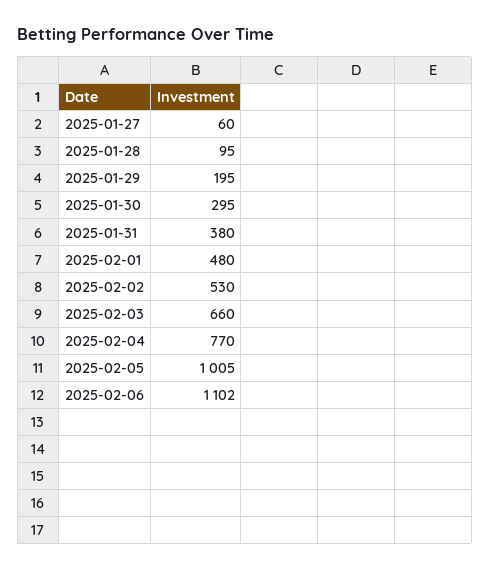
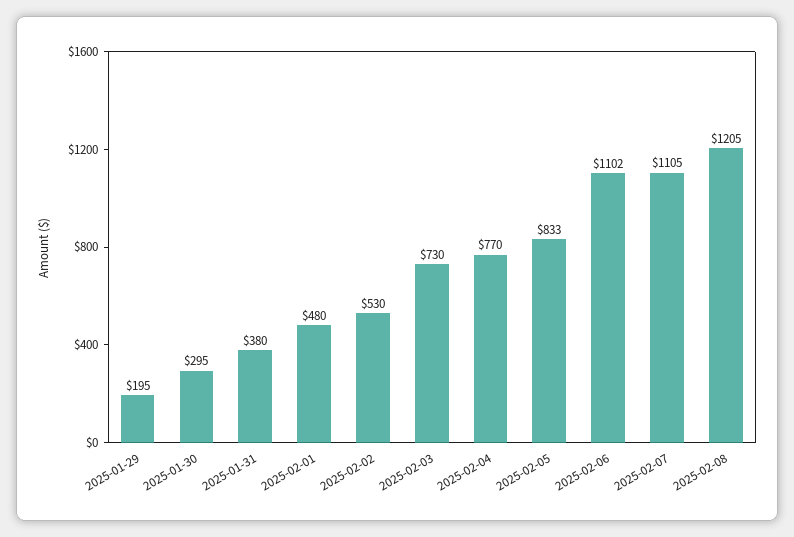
2025-01-27: 60 -> none
2025-01-28: 95 -> none
2025-02-03: 660 -> 730
2025-02-05: 1005 -> 833
2025-02-07: none -> 1105
2025-02-08: none -> 1205

